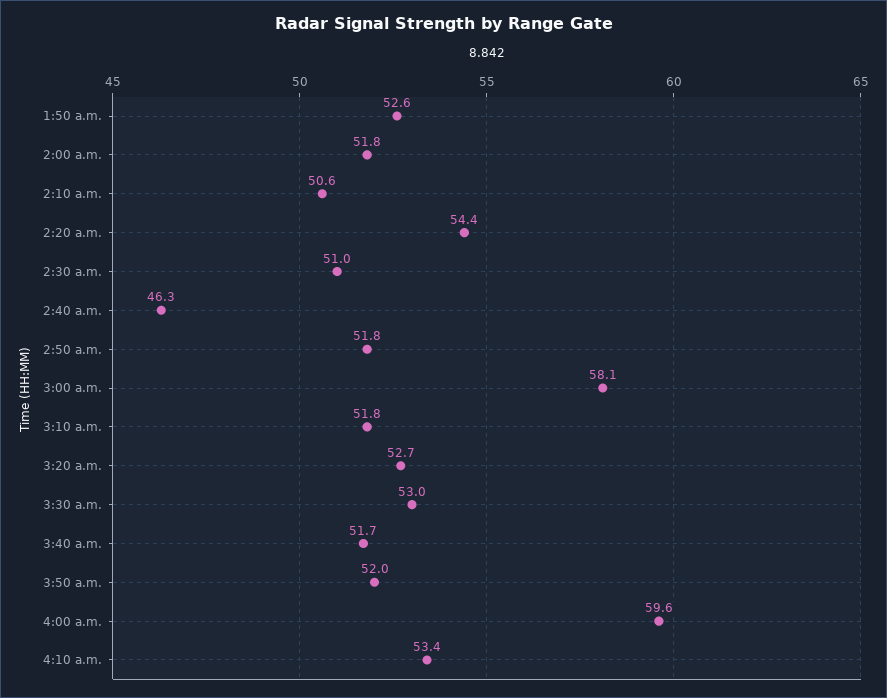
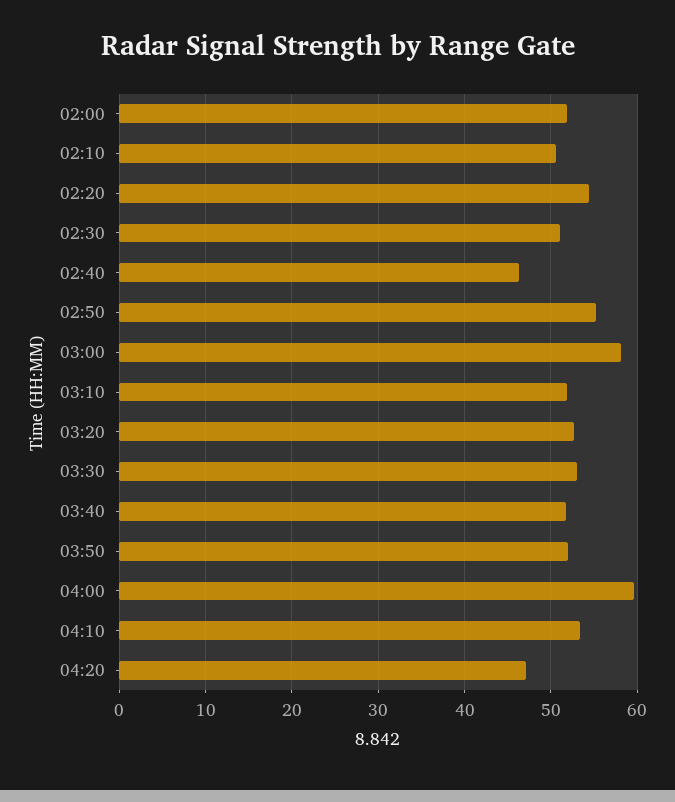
1:50 a.m.: 52.6 -> none
2:50 a.m.: 51.8 -> 55
04:20: none -> 47

